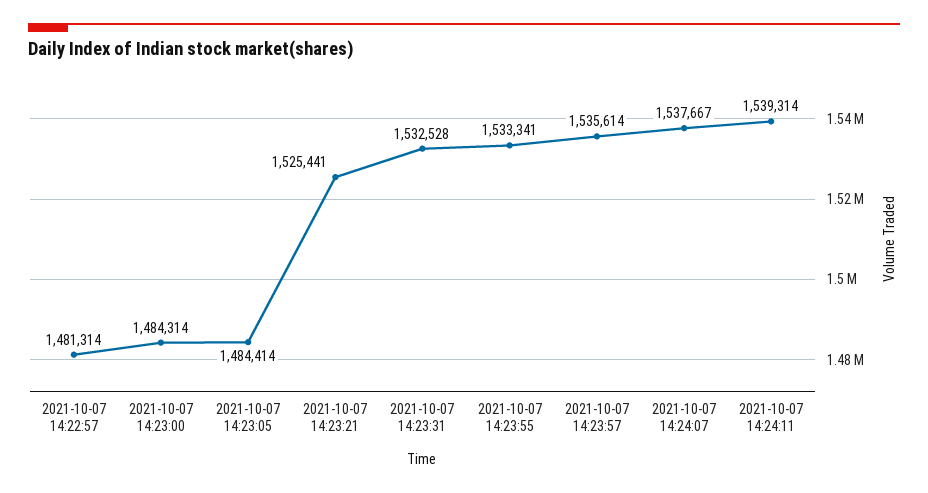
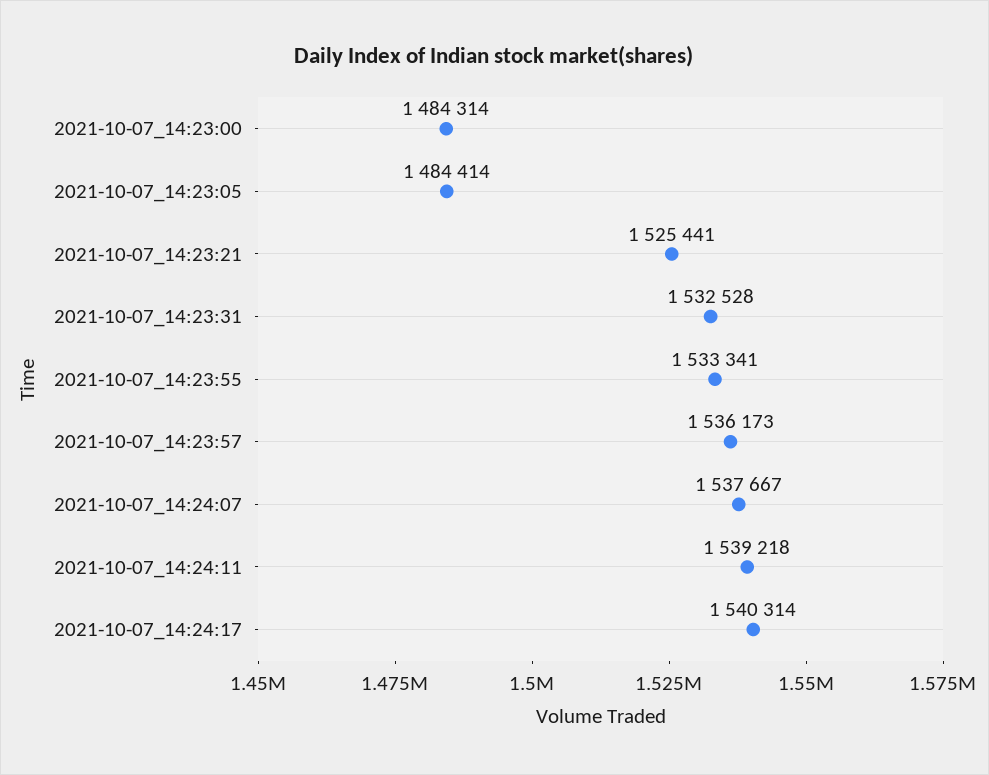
2021-10-07 14:22:57: 1481314 -> none
2021-10-07 14:23:57: 1535614 -> 1536173
2021-10-07 14:24:11: 1539314 -> 1539218
2021-10-07_14:24:17: none -> 1540314

